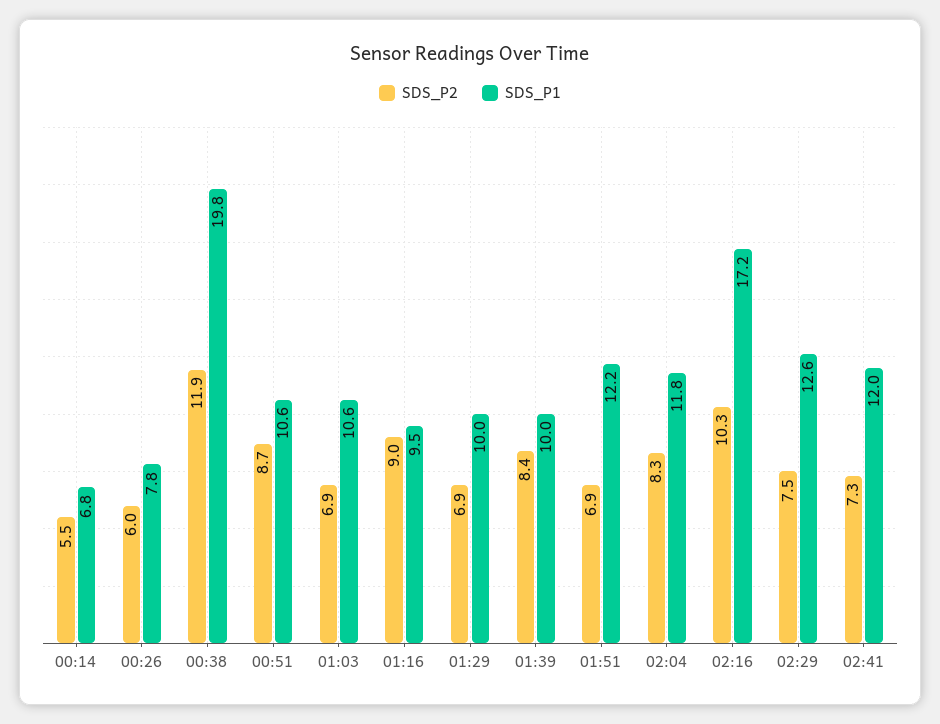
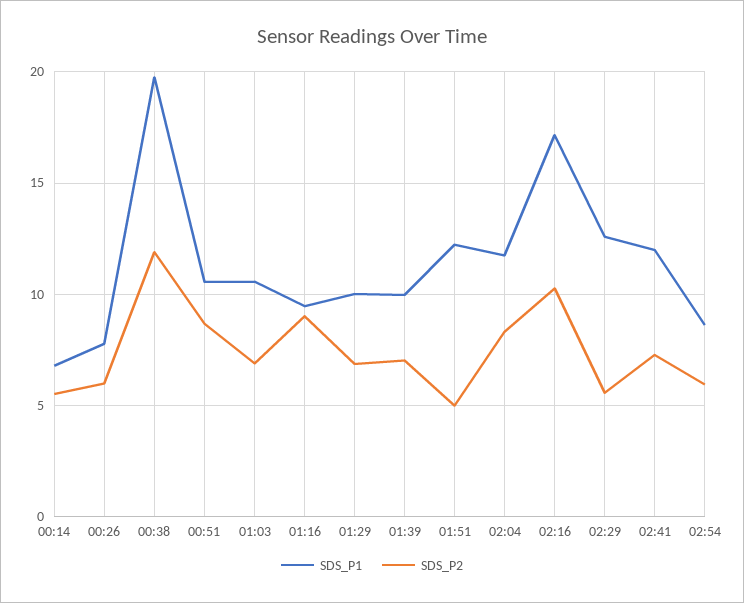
SDS_P2, 01:39: 8.4 -> 7
SDS_P2, 01:51: 6.9 -> 5
SDS_P2, 02:29: 7.5 -> 5.5
SDS_P1, 02:54: none -> 8.5
SDS_P2, 02:54: none -> 6

